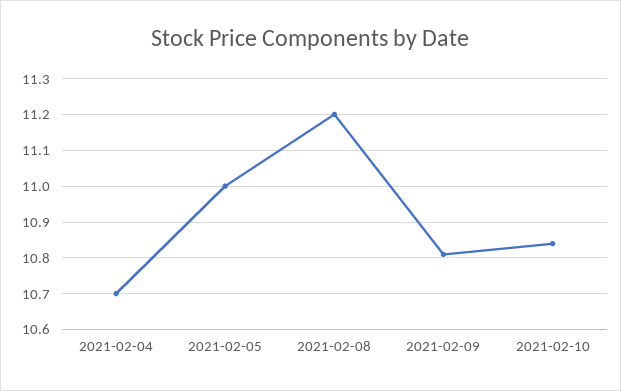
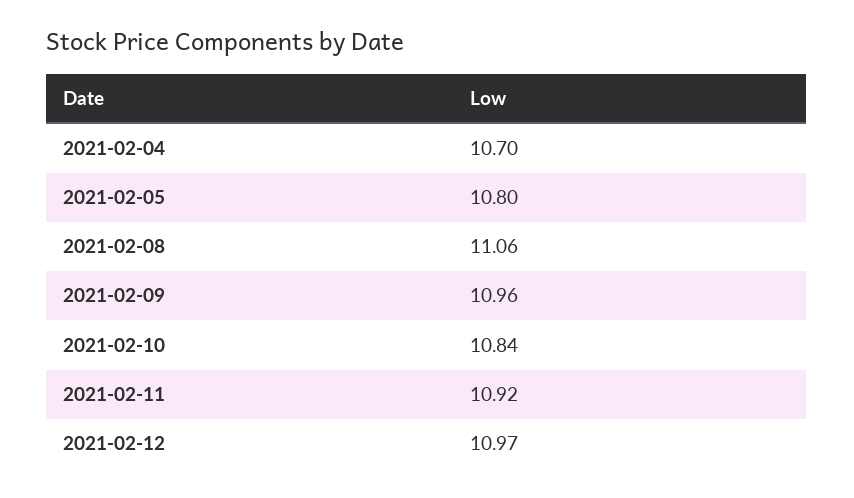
2021-02-05: 11 -> 10.8
2021-02-08: 11.2 -> 11.06
2021-02-09: 10.8 -> 10.96
2021-02-11: none -> 10.92
2021-02-12: none -> 10.97

